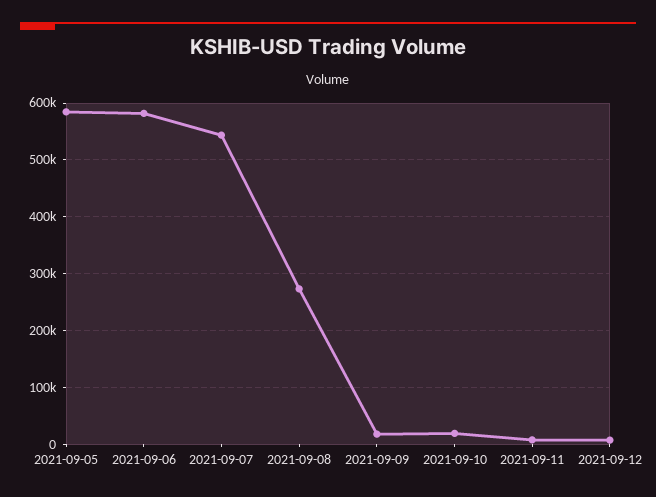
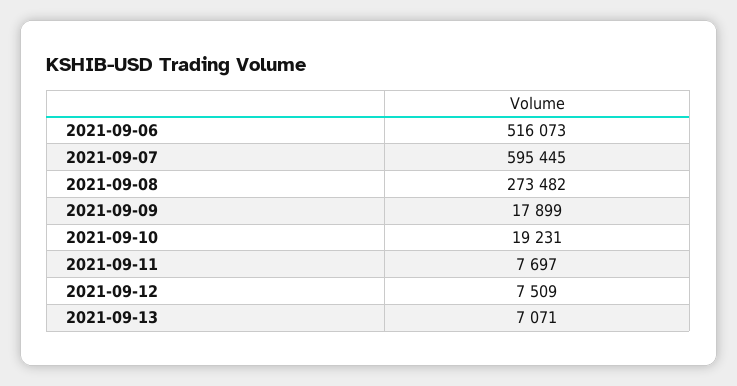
2021-09-05: 580000 -> none
2021-09-06: 580000 -> 516073
2021-09-07: 540000 -> 595445
2021-09-13: none -> 7071

